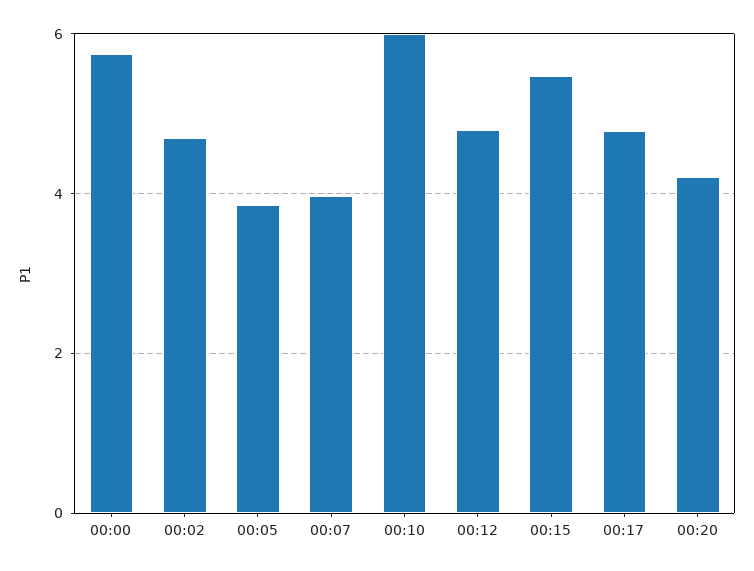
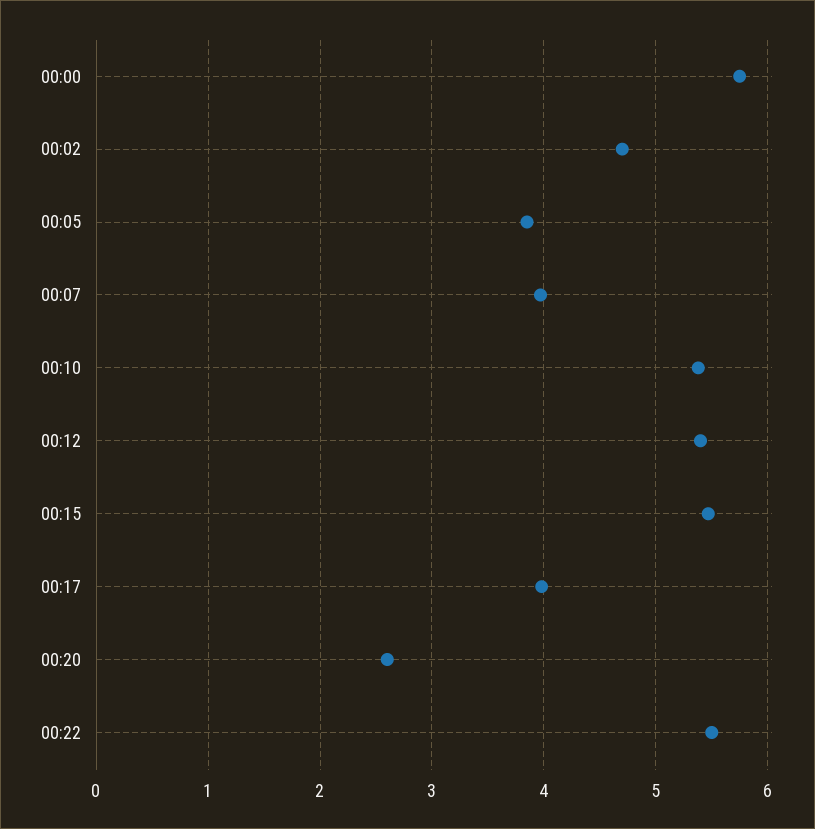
00:10: 6 -> 5.4
00:12: 4.8 -> 5.4
00:17: 4.8 -> 4
00:20: 4.2 -> 2.6
00:22: none -> 5.5

